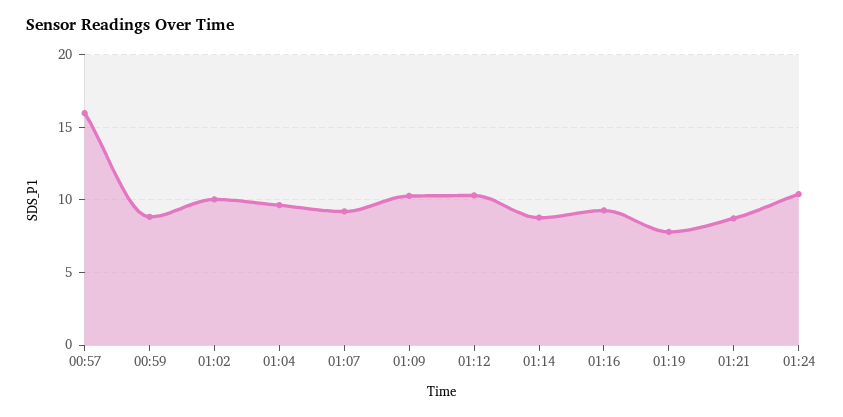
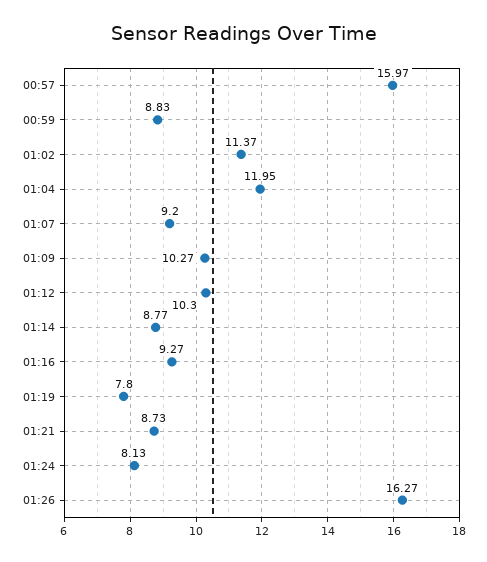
01:02: 10 -> 11.37
01:04: 9.5 -> 11.95
01:24: 10.5 -> 8.13
01:26: none -> 16.27

